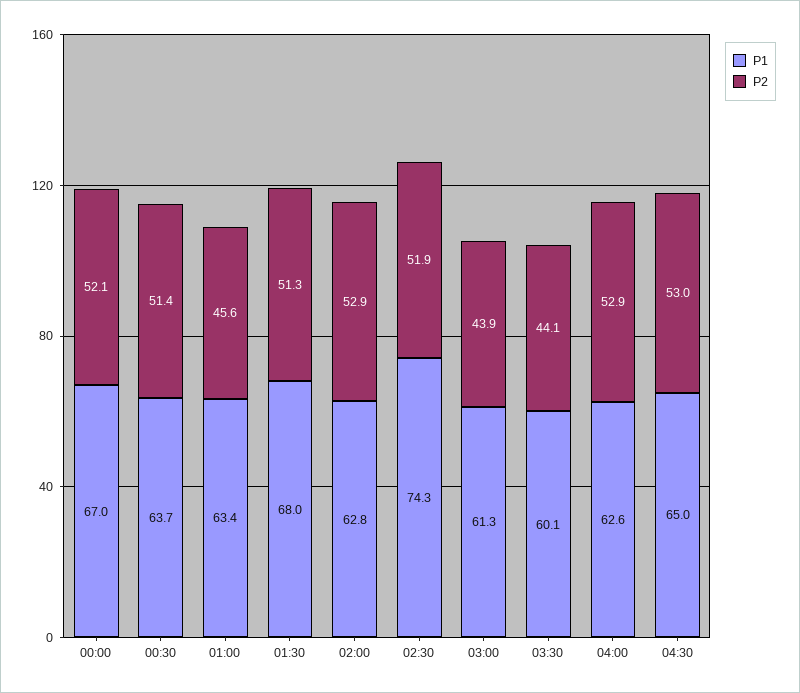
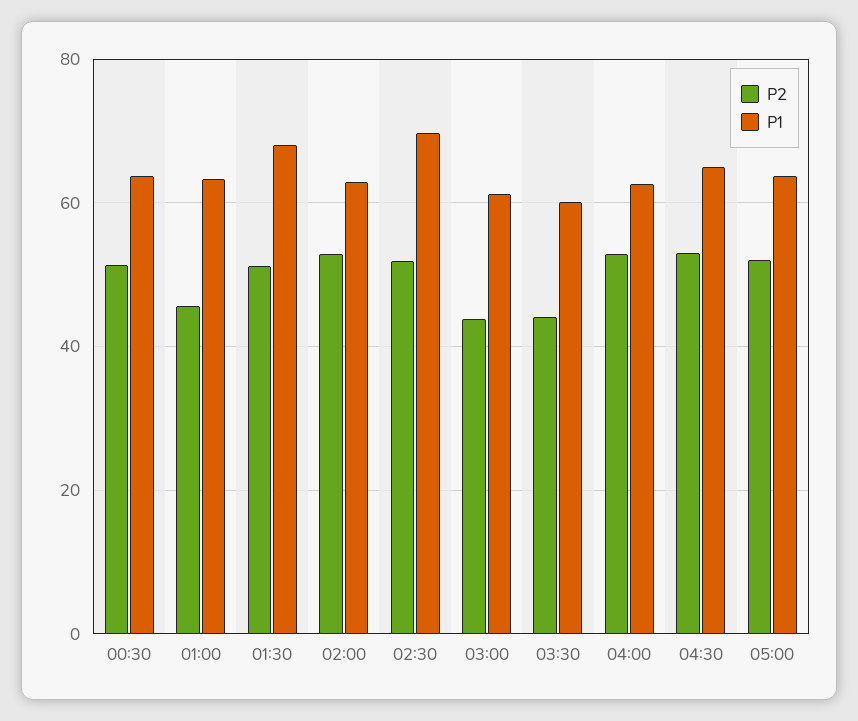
P1, 00:00: 67 -> none
P2, 00:00: 52.1 -> none
P1, 02:30: 74.3 -> 70
P2, 05:00: none -> 52
P1, 05:00: none -> 64

